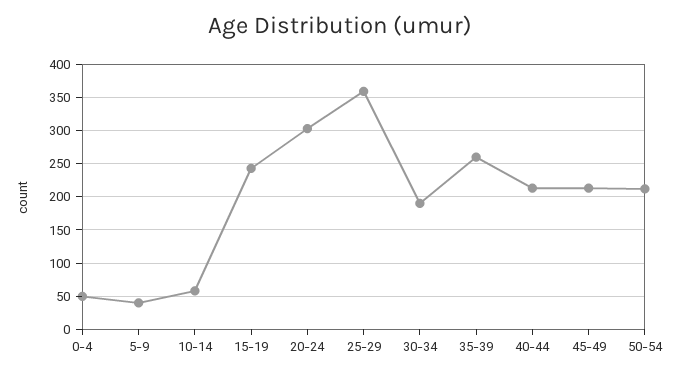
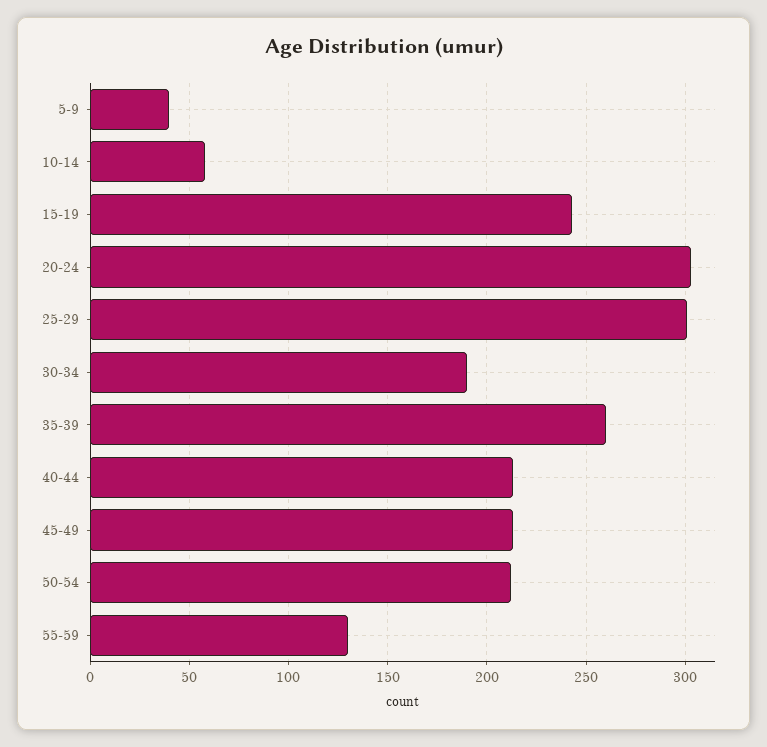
0-4: 50 -> none
25-29: 360 -> 300
55-59: none -> 130

